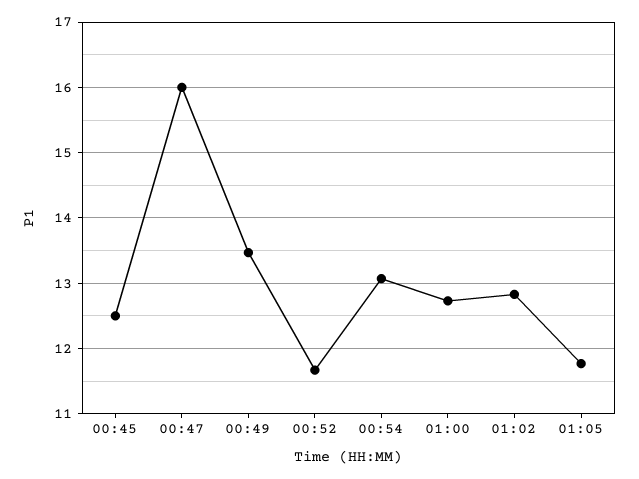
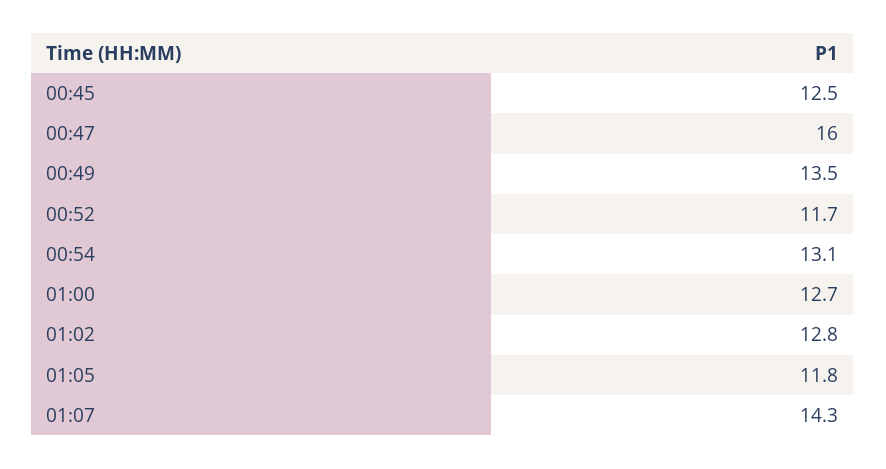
01:07: none -> 14.3

